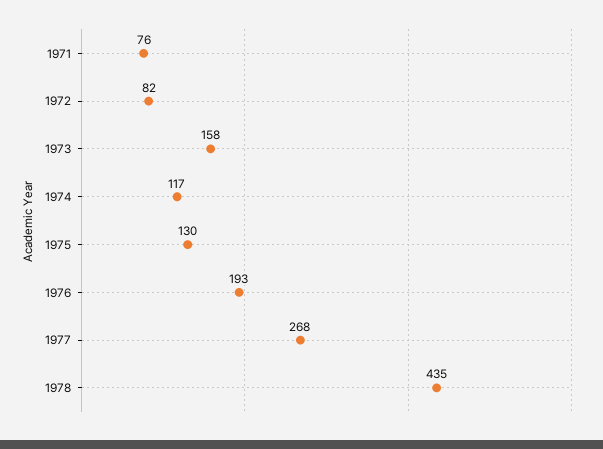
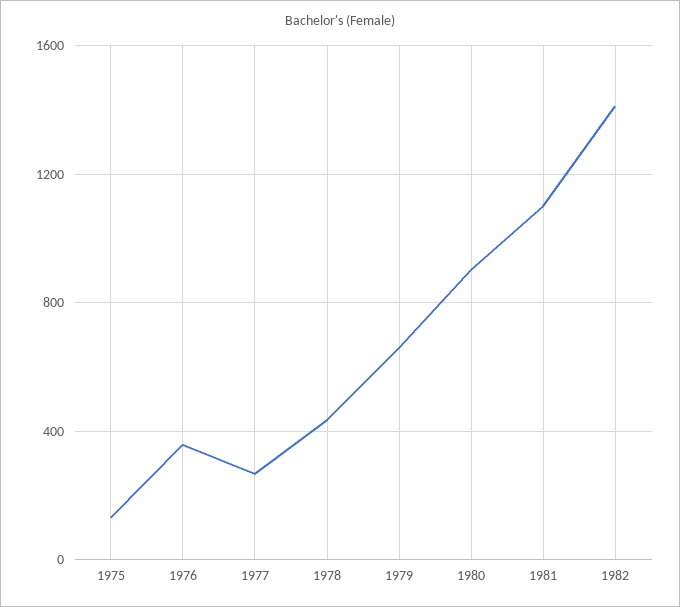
1971: 76 -> none
1972: 82 -> none
1973: 158 -> none
1974: 117 -> none
1976: 193 -> 350
1979: none -> 650
1980: none -> 900
1981: none -> 1100
1982: none -> 1400

